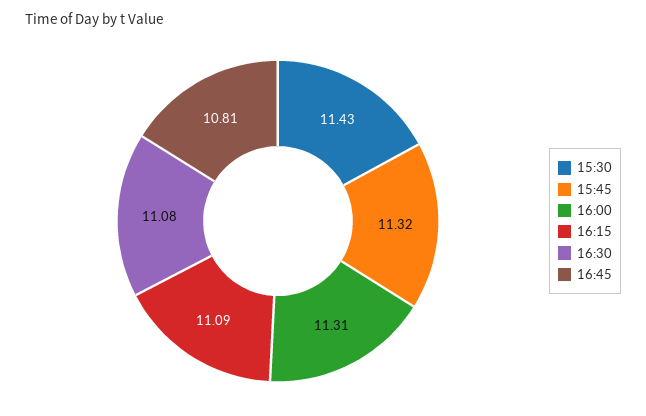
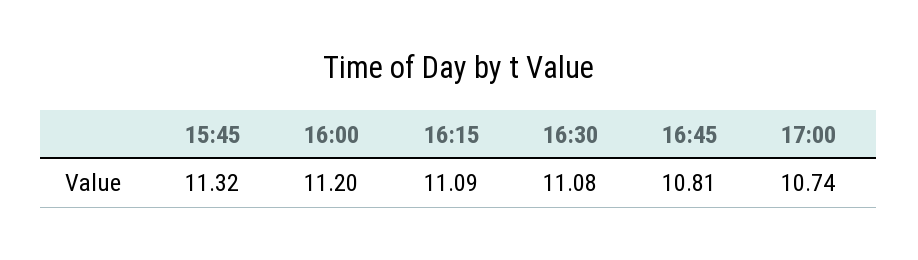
15:30: 11.43 -> none
16:00: 11.31 -> 11.2
17:00: none -> 10.74

